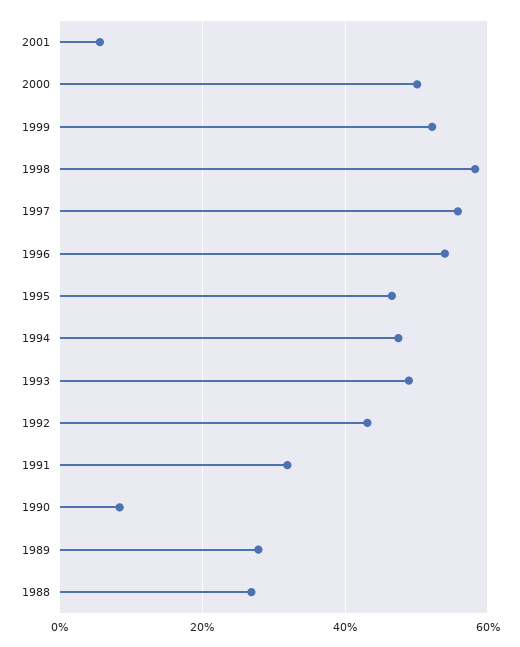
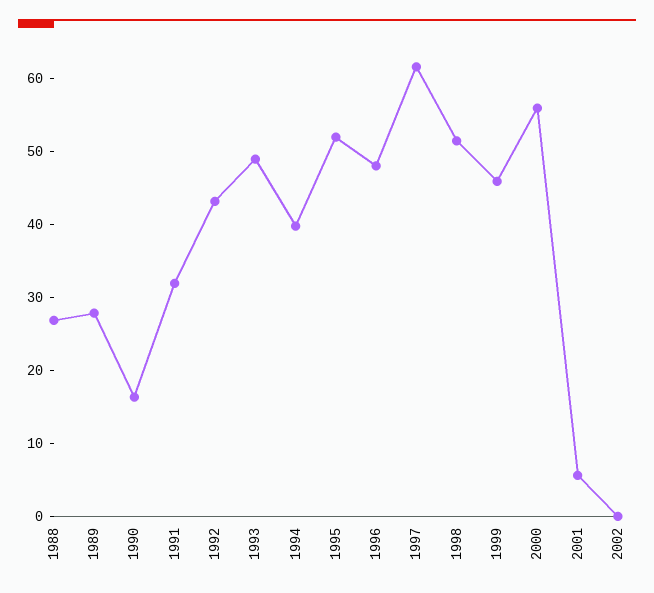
2000: 50 -> 56
1999: 52 -> 46
1998: 58 -> 52
1997: 56 -> 62
1996: 54 -> 48
1995: 46 -> 52
1994: 48 -> 40
1990: 8 -> 16
2002: none -> 0

